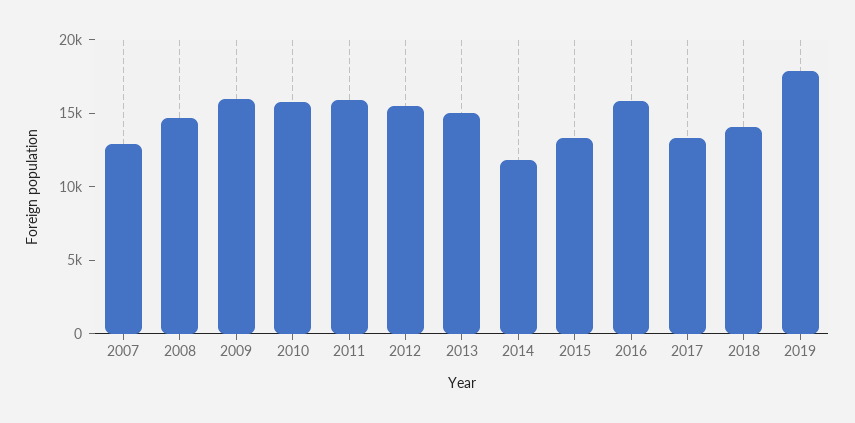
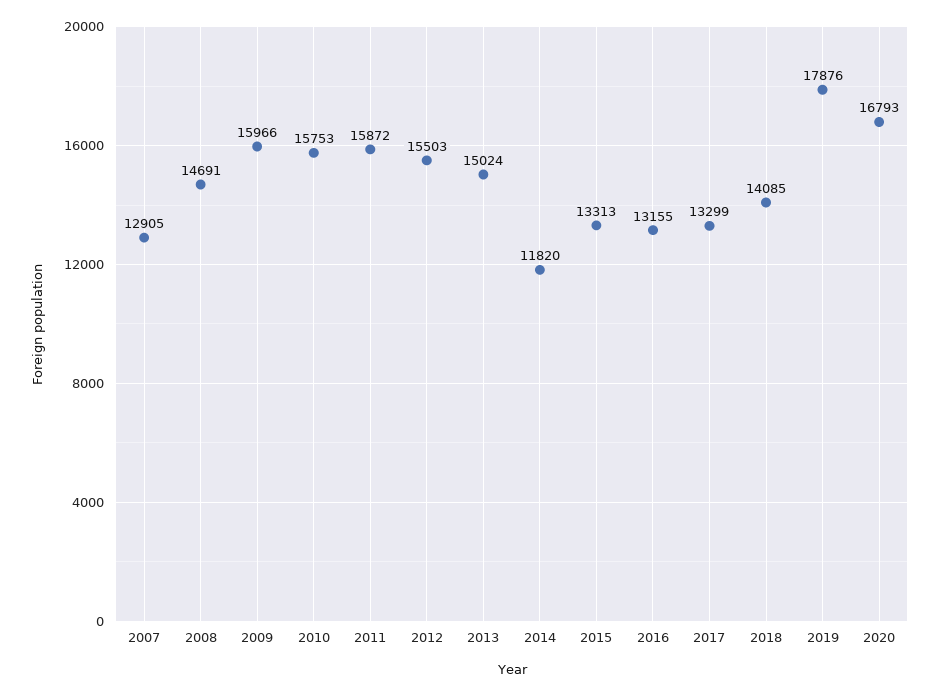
2016: 16000 -> 13155
2020: none -> 16793

